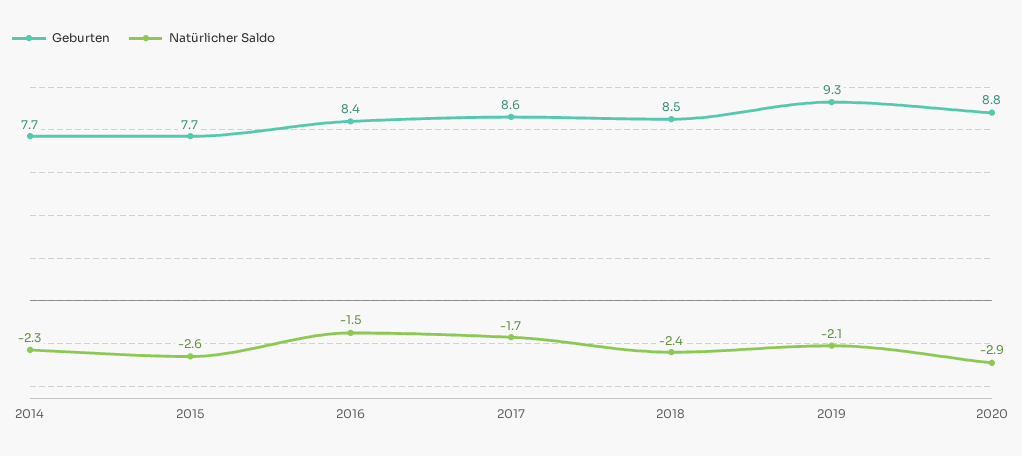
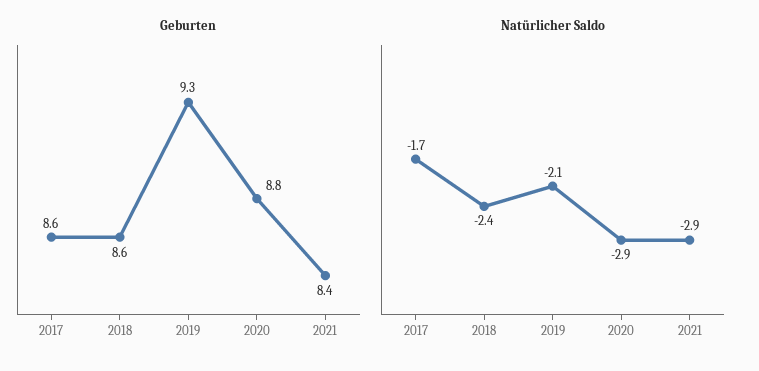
Geburten, 2014: 7.7 -> none
Natürlicher Saldo, 2014: -2.3 -> none
Geburten, 2015: 7.7 -> none
Natürlicher Saldo, 2015: -2.6 -> none
Geburten, 2016: 8.4 -> none
Natürlicher Saldo, 2016: -1.5 -> none
Geburten, 2018: 8.5 -> 8.6
Geburten, 2021: none -> 8.4
Natürlicher Saldo, 2021: none -> -2.9

